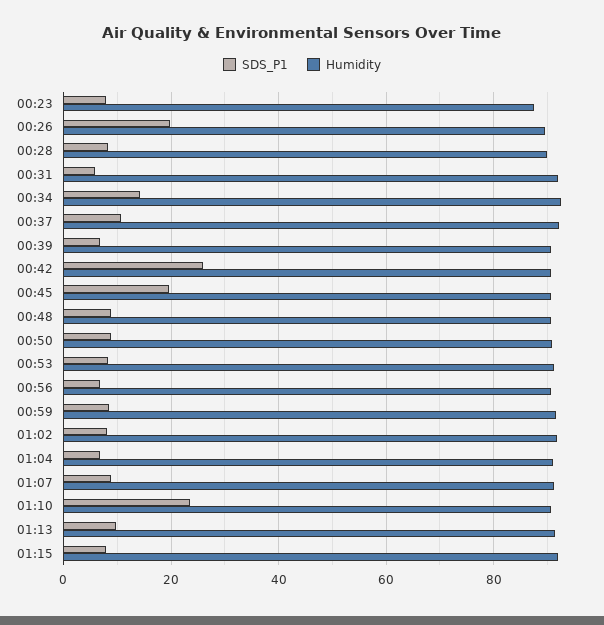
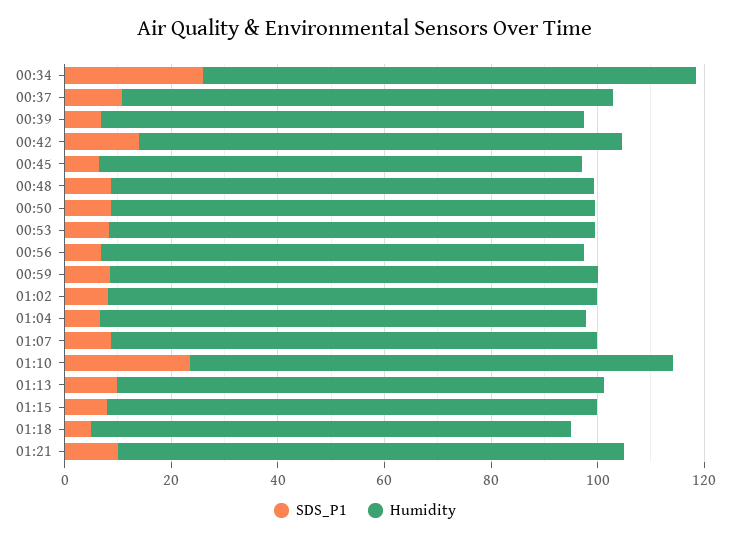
SDS_P1, 00:23: 8 -> none
Humidity, 00:23: 88 -> none
SDS_P1, 00:26: 20 -> none
Humidity, 00:26: 90 -> none
SDS_P1, 00:28: 8 -> none
Humidity, 00:28: 90 -> none
SDS_P1, 00:31: 6 -> none
Humidity, 00:31: 92 -> none
SDS_P1, 00:34: 14 -> 25
SDS_P1, 00:42: 26 -> 15
SDS_P1, 00:45: 20 -> 5
SDS_P1, 01:18: none -> 5
Humidity, 01:18: none -> 90
SDS_P1, 01:21: none -> 10
Humidity, 01:21: none -> 95

